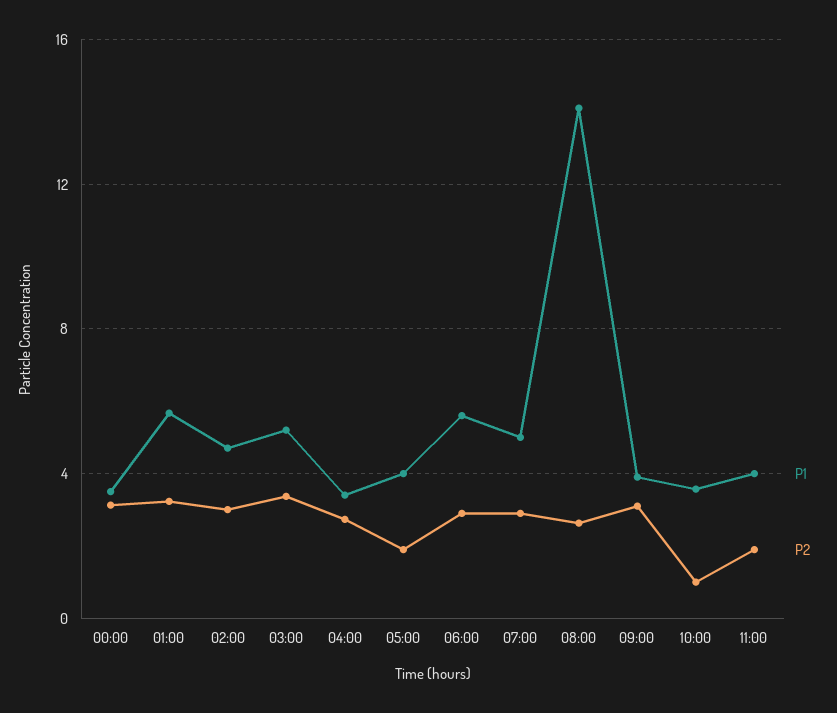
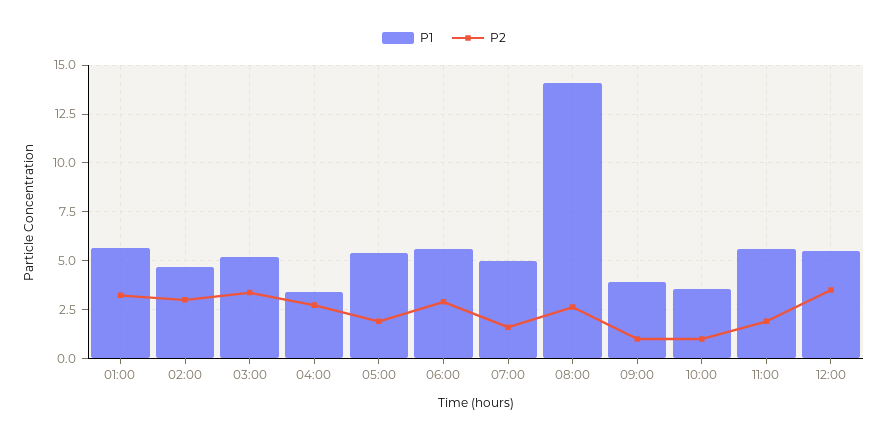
P1, 00:00: 3.5 -> none
P2, 00:00: 3 -> none
P1, 05:00: 4 -> 5.5
P2, 07:00: 3 -> 1.5
P2, 09:00: 3 -> 1
P1, 11:00: 4 -> 5.5
P1, 12:00: none -> 5.5
P2, 12:00: none -> 3.5

